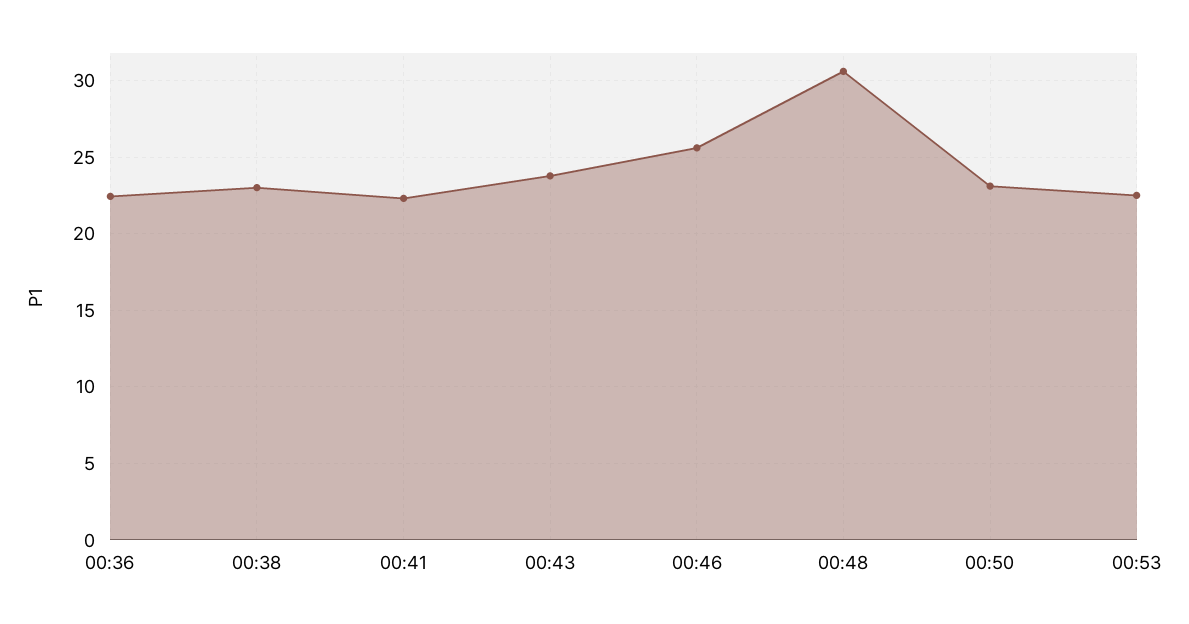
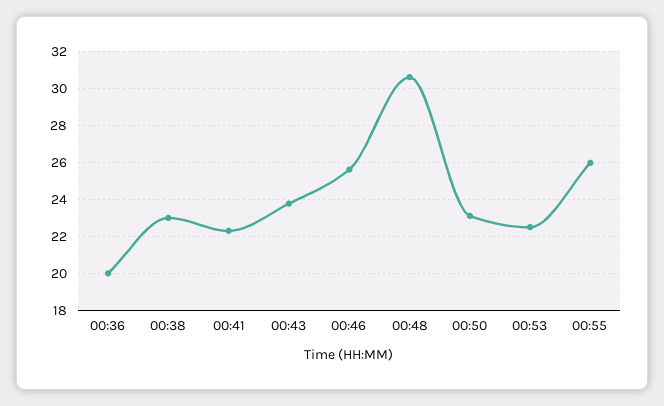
00:36: 22.5 -> 20
00:55: none -> 26

